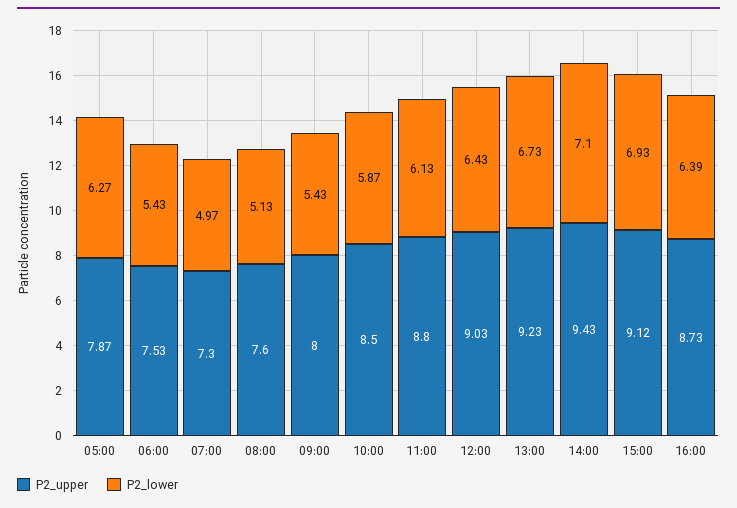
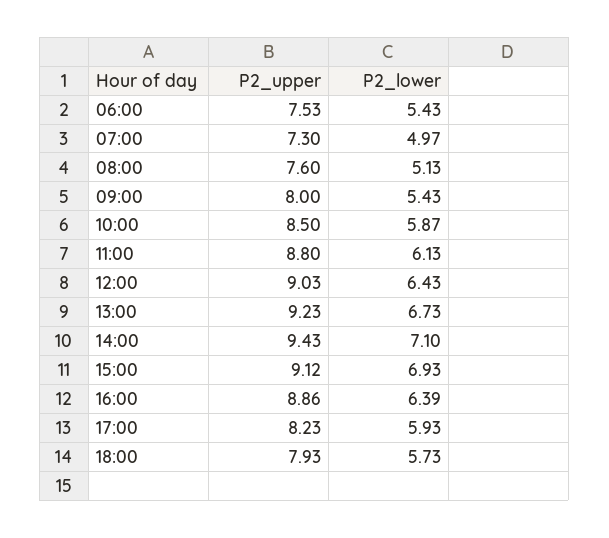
P2_upper, 05:00: 7.87 -> none
P2_lower, 05:00: 6.27 -> none
P2_upper, 16:00: 8.73 -> 8.86
P2_upper, 17:00: none -> 8.23
P2_lower, 17:00: none -> 5.93
P2_upper, 18:00: none -> 7.93
P2_lower, 18:00: none -> 5.73

